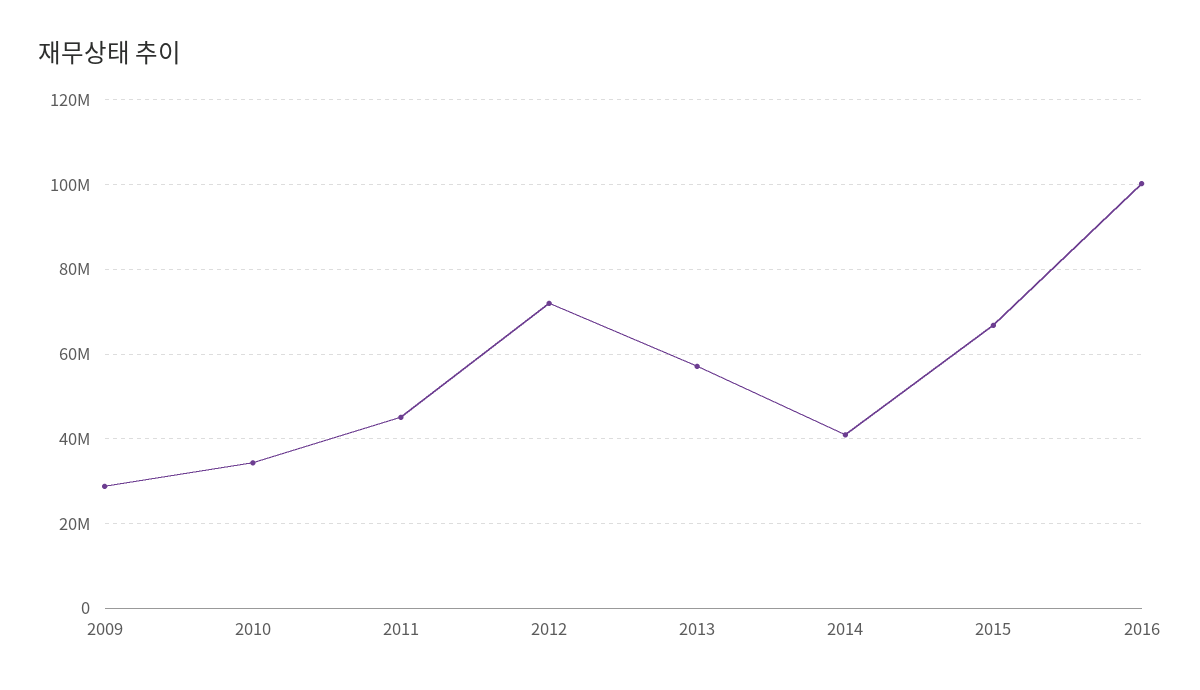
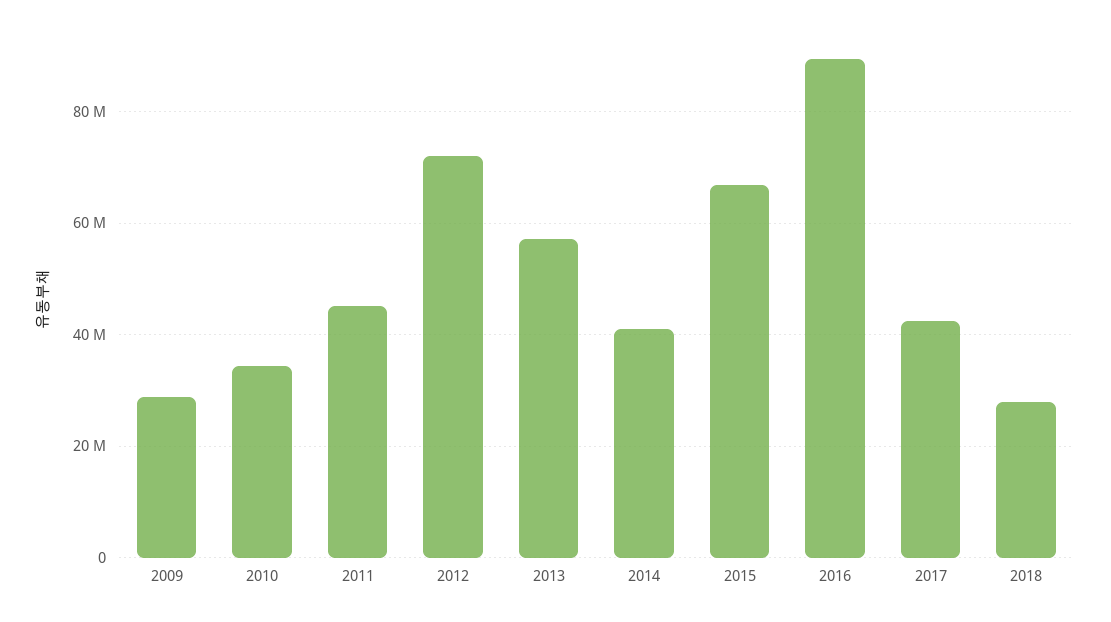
2016: 100000000 -> 90000000
2017: none -> 42000000
2018: none -> 28000000

